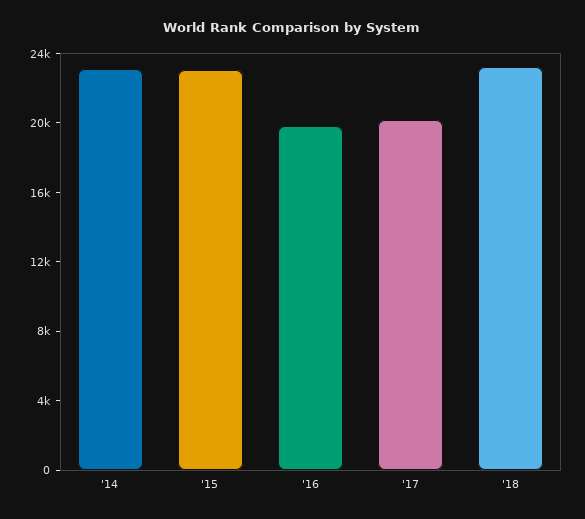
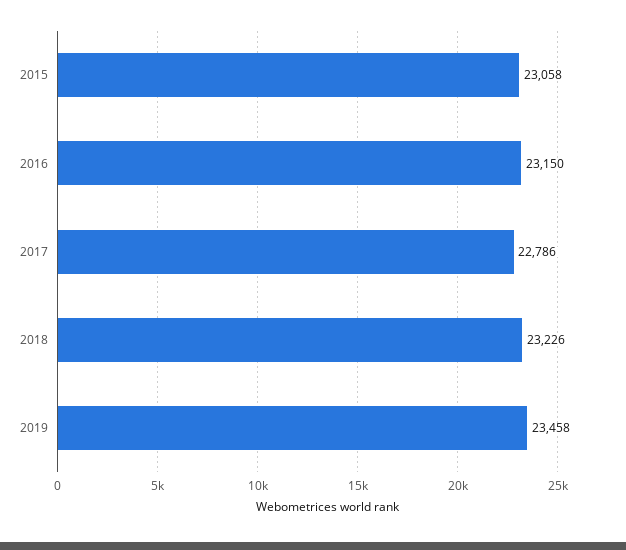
'14: 23000 -> none
'16: 20000 -> 23150
'17: 20000 -> 22786
2019: none -> 23458

